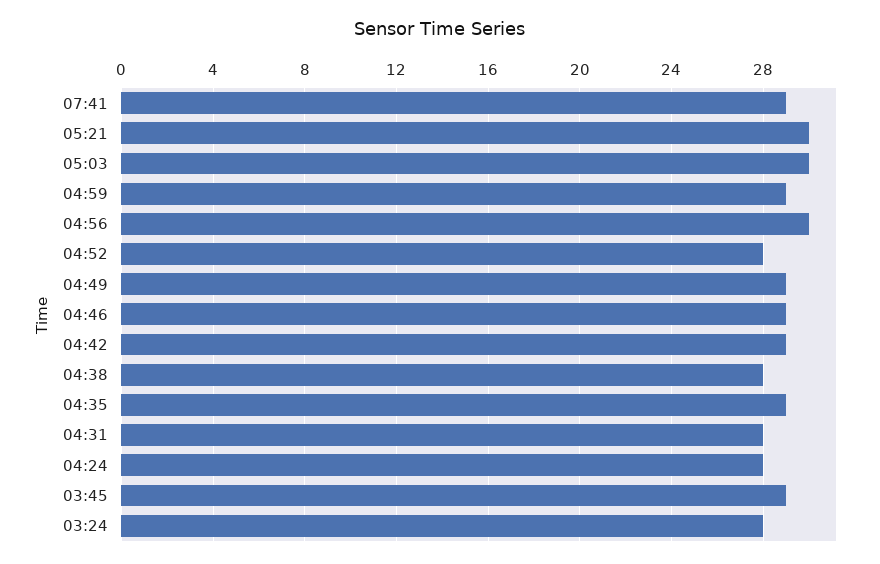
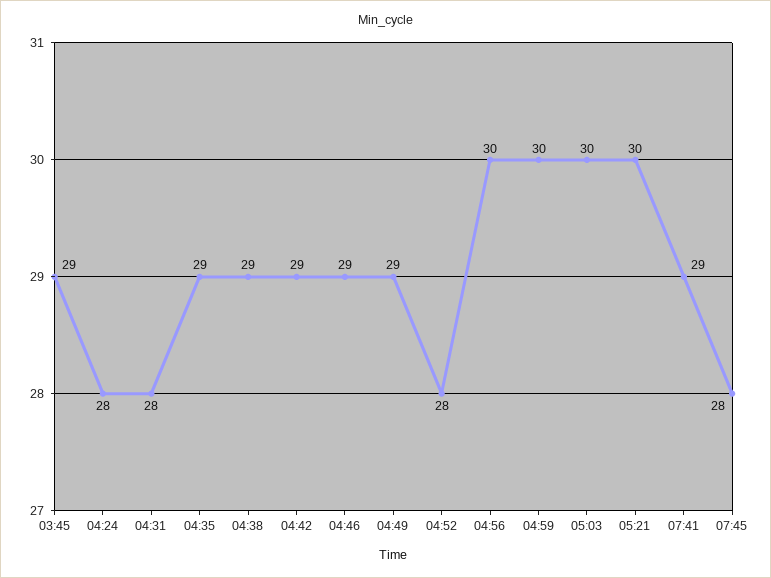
04:59: 29 -> 30
04:38: 28 -> 29
03:24: 28 -> none
07:45: none -> 28

